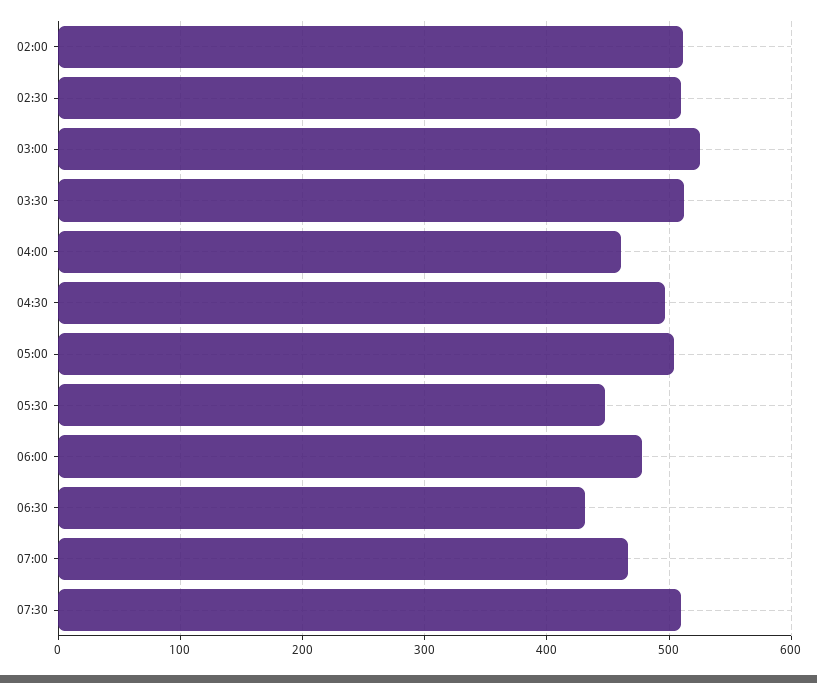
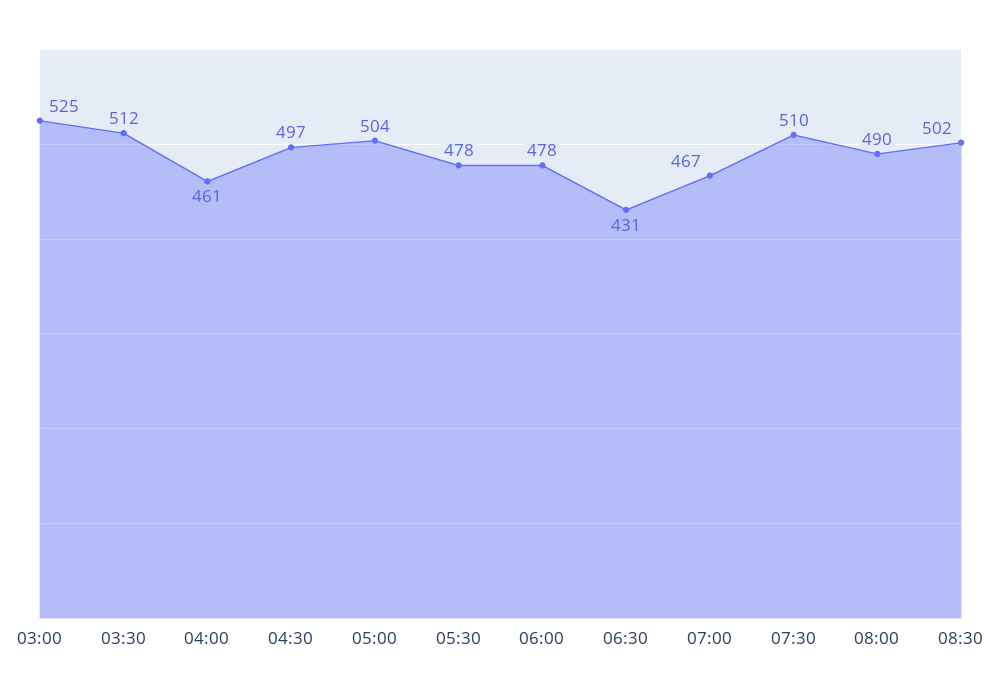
02:00: 510 -> none
02:30: 510 -> none
05:30: 450 -> 478
08:00: none -> 490
08:30: none -> 502

